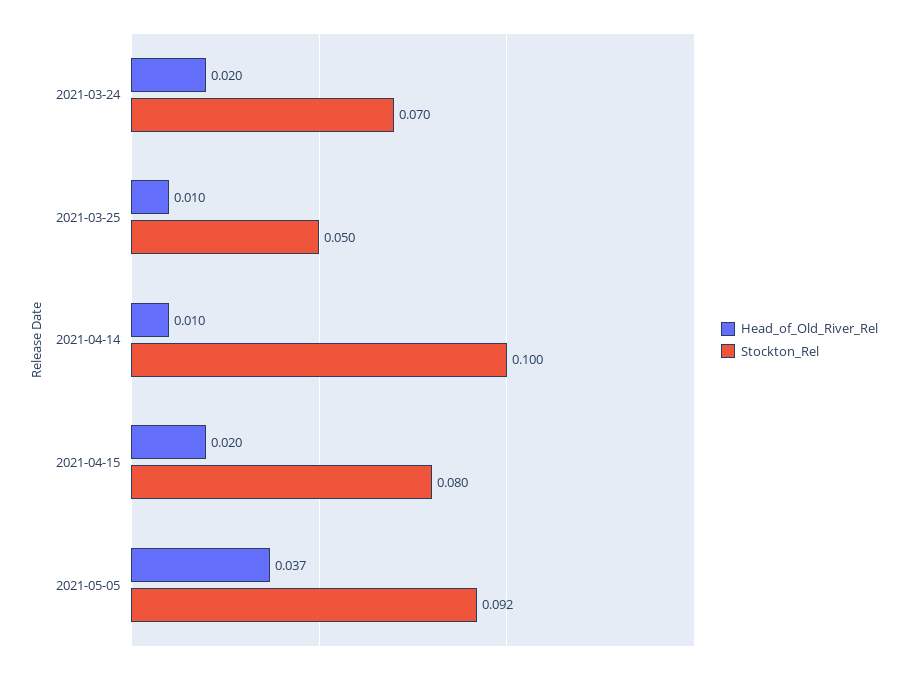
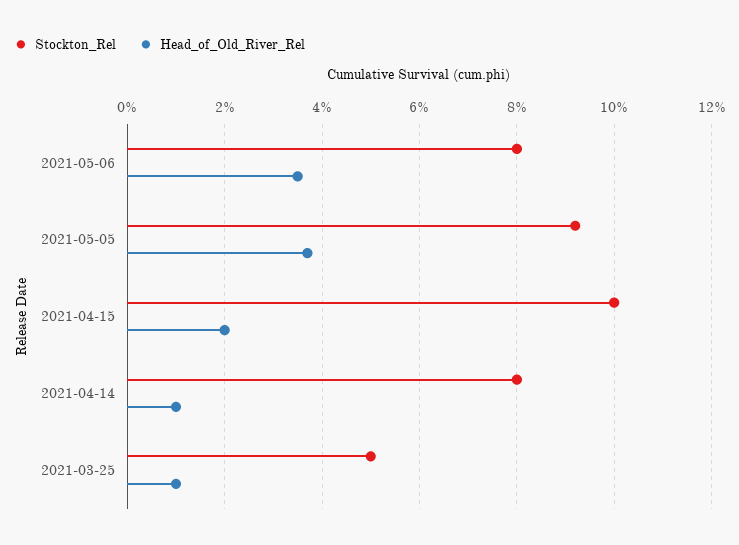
Head_of_Old_River_Rel, 2021-03-24: 0.02 -> none
Stockton_Rel, 2021-03-24: 0.07 -> none
Stockton_Rel, 2021-04-14: 0.1 -> 0.08
Stockton_Rel, 2021-04-15: 0.08 -> 0.1
Stockton_Rel, 2021-05-06: none -> 0.08
Head_of_Old_River_Rel, 2021-05-06: none -> 0.035

